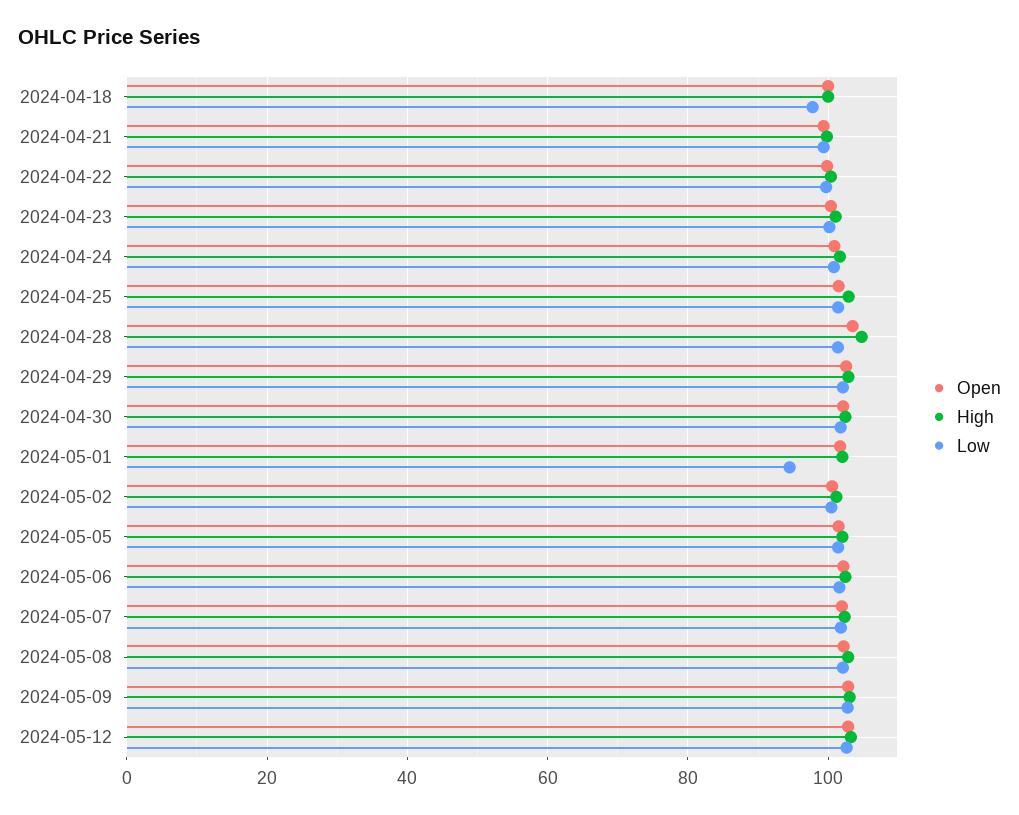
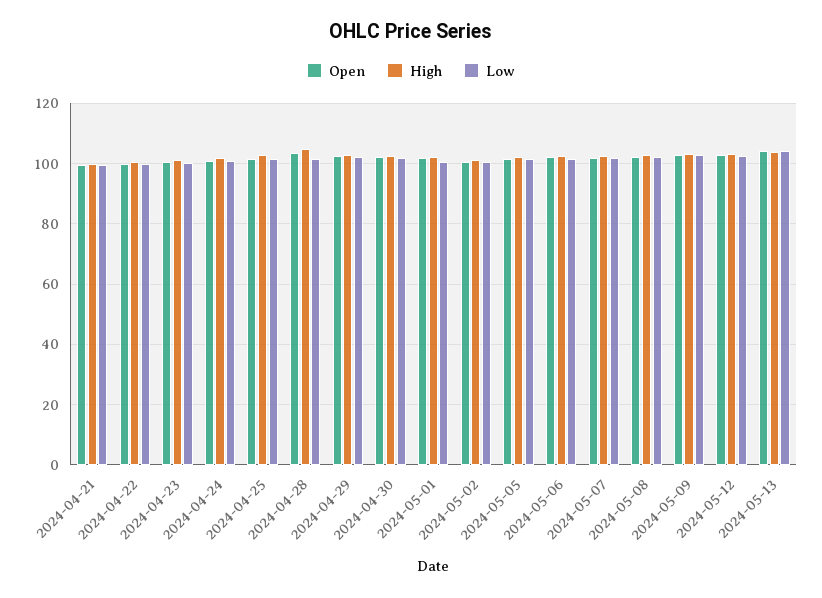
Open, 2024-04-18: 100 -> none
High, 2024-04-18: 100 -> none
Low, 2024-04-18: 98 -> none
Low, 2024-05-01: 94 -> 100
Open, 2024-05-13: none -> 104
High, 2024-05-13: none -> 104
Low, 2024-05-13: none -> 104

